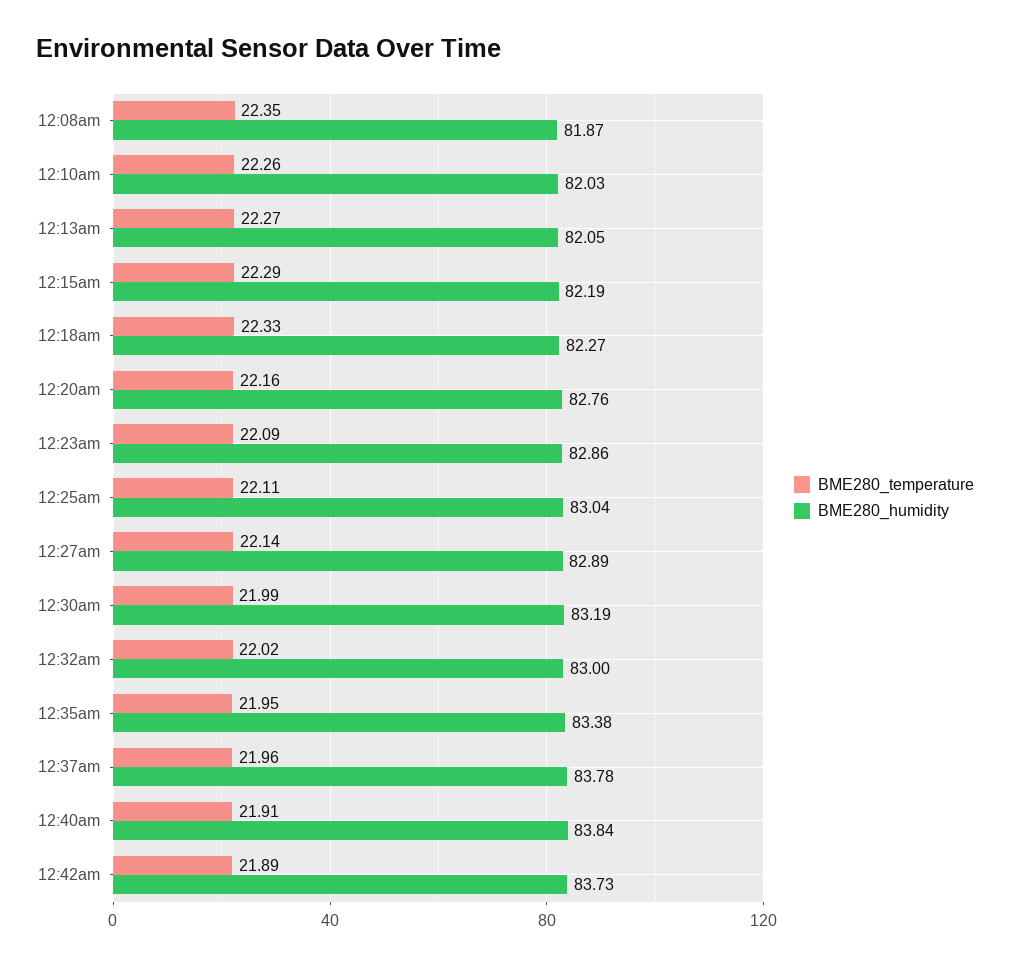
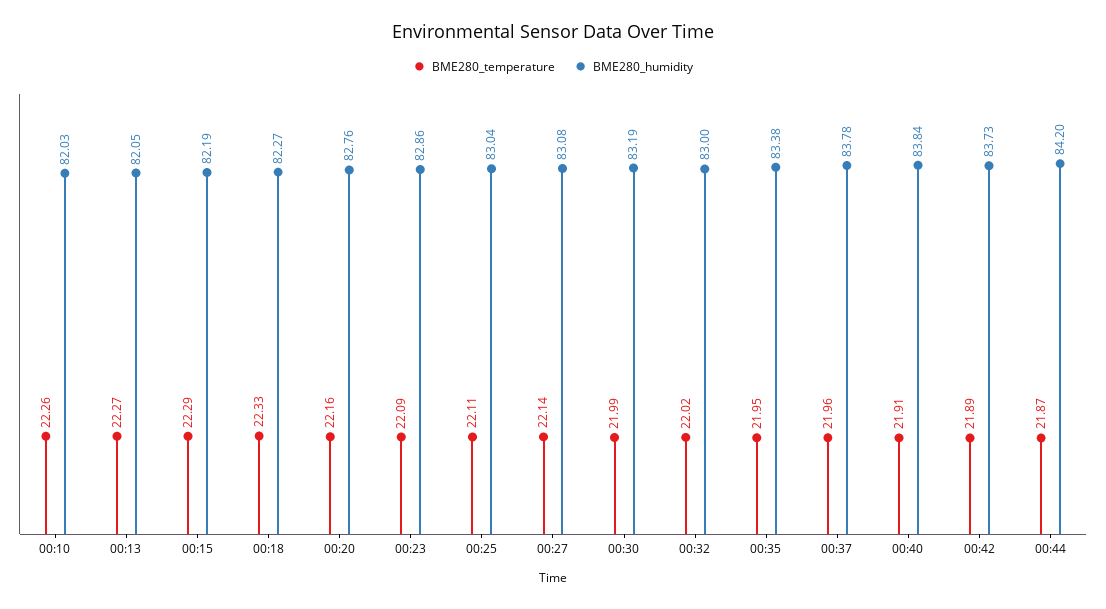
BME280_temperature, 12:08am: 22.35 -> none
BME280_humidity, 12:08am: 81.87 -> none
BME280_humidity, 12:27am: 82.89 -> 83.08
BME280_temperature, 00:44: none -> 21.87
BME280_humidity, 00:44: none -> 84.2

